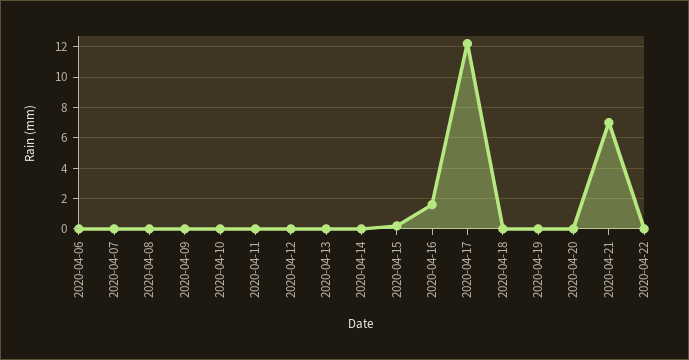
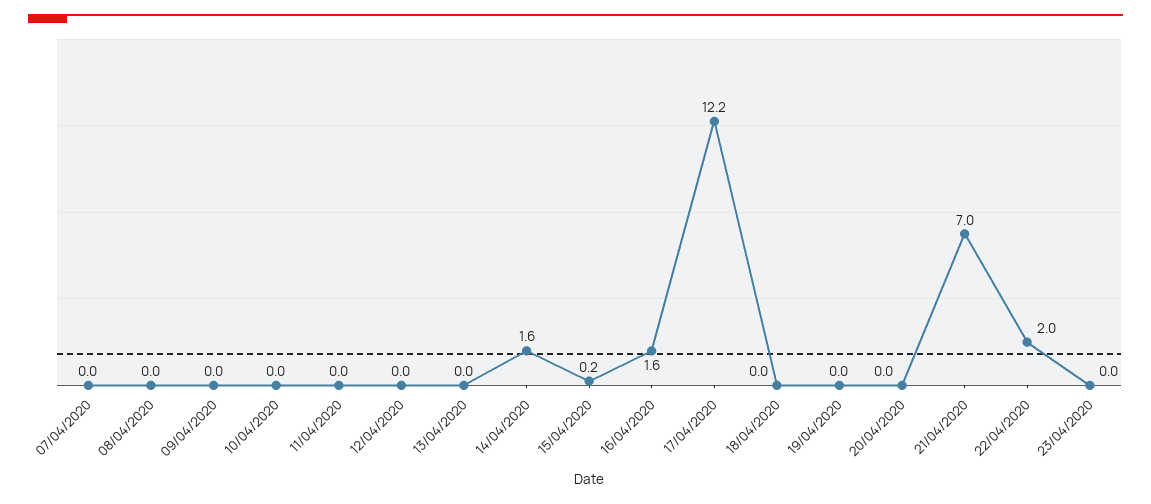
2020-04-06: 0 -> none
2020-04-14: 0 -> 1.6
2020-04-22: 0 -> 2
23/04/2020: none -> 0

